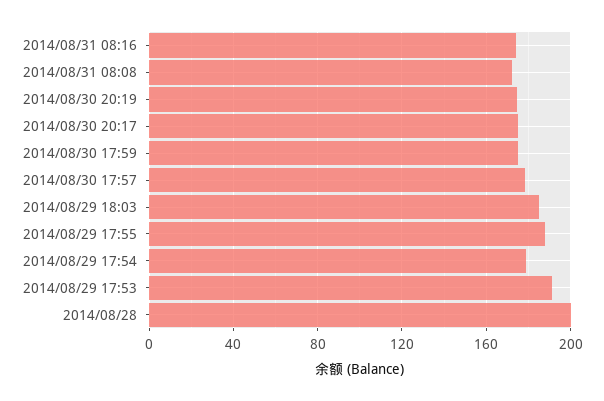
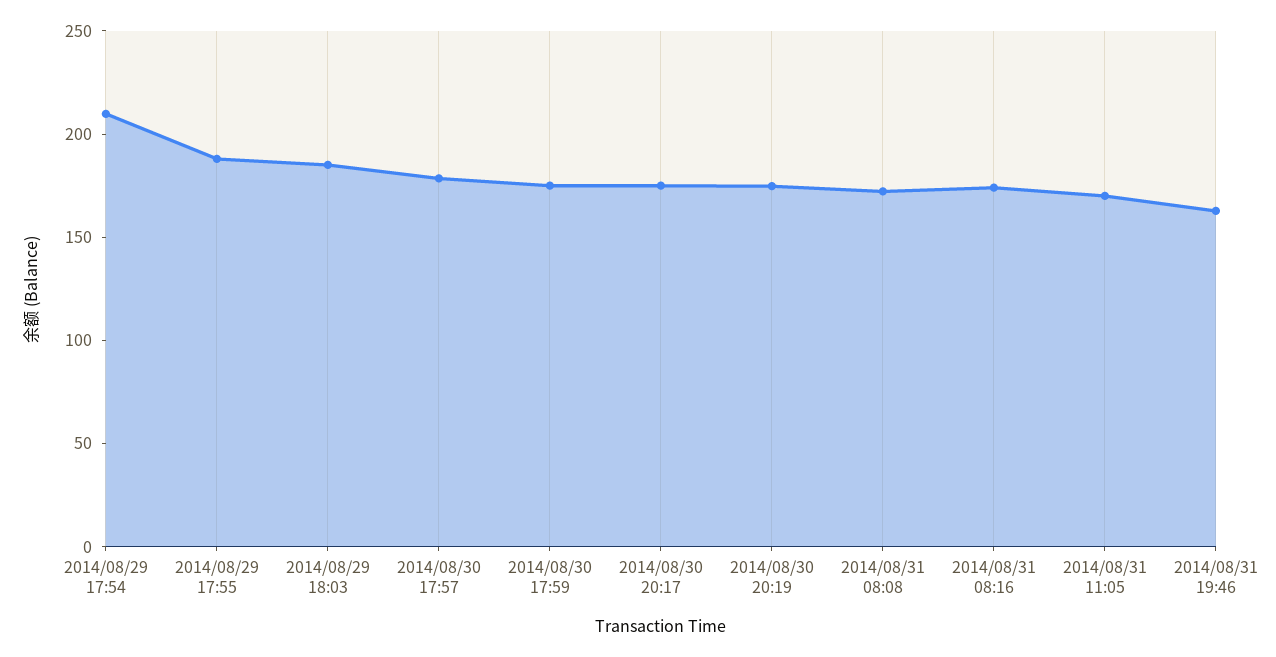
2014/08/29 17:54: 180 -> 210
2014/08/29 17:53: 190 -> none
2014/08/28: 200 -> none
2014/08/31 11:05: none -> 170
2014/08/31 19:46: none -> 160

